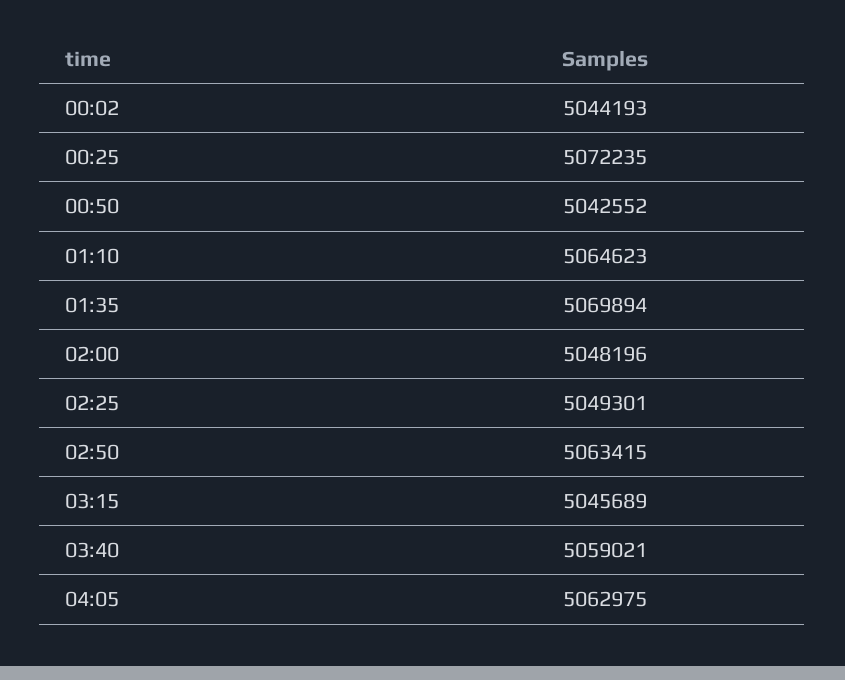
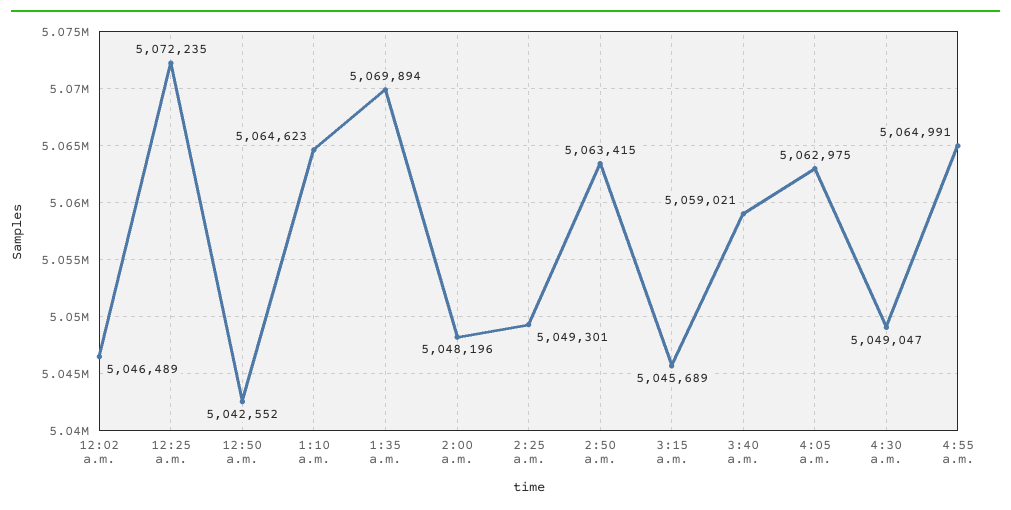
00:02: 5044193 -> 5046489
4:30 a.m.: none -> 5049047
4:55 a.m.: none -> 5064991

